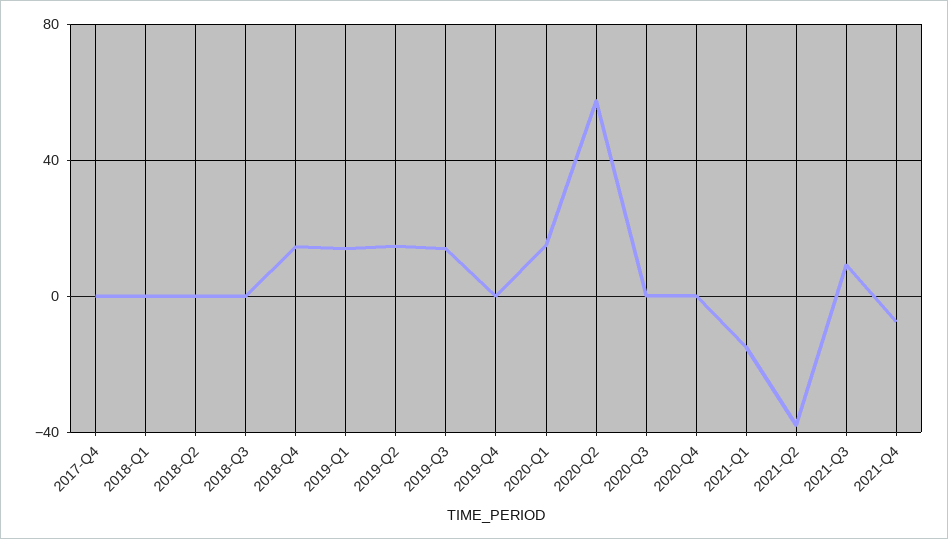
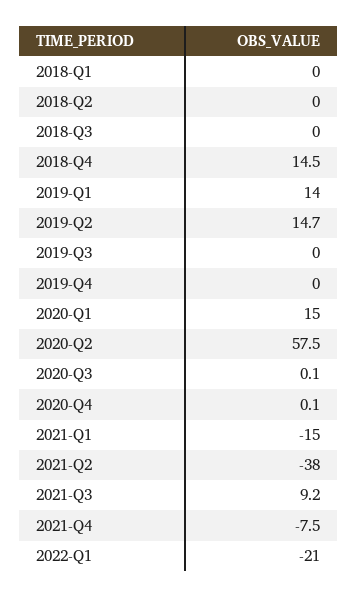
2017-Q4: 0 -> none
2019-Q3: 15 -> 0
2022-Q1: none -> -21

